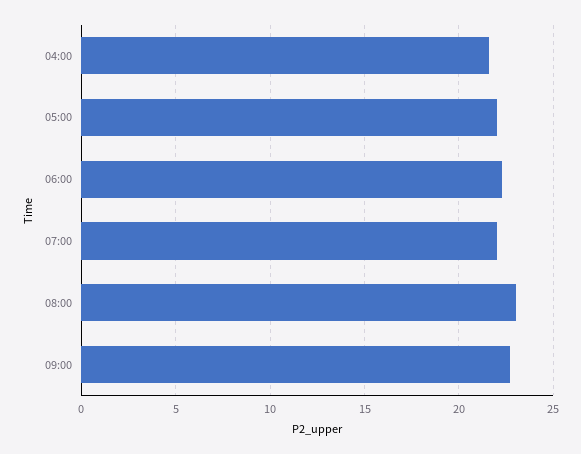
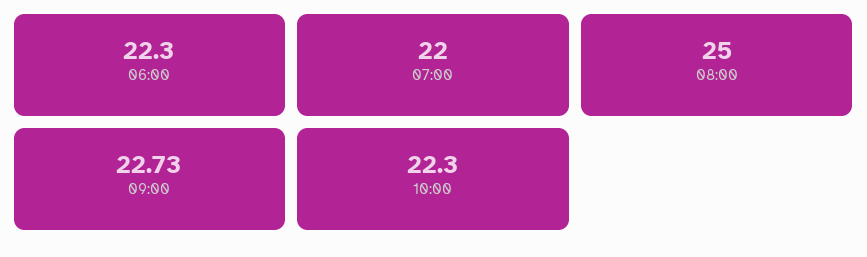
04:00: 21.5 -> none
05:00: 22 -> none
08:00: 23 -> 25
10:00: none -> 22.3

